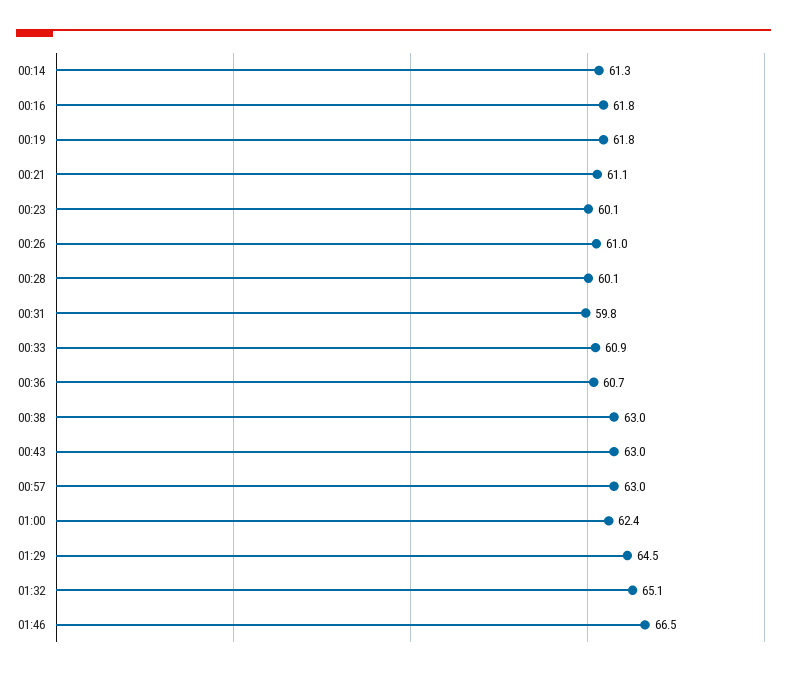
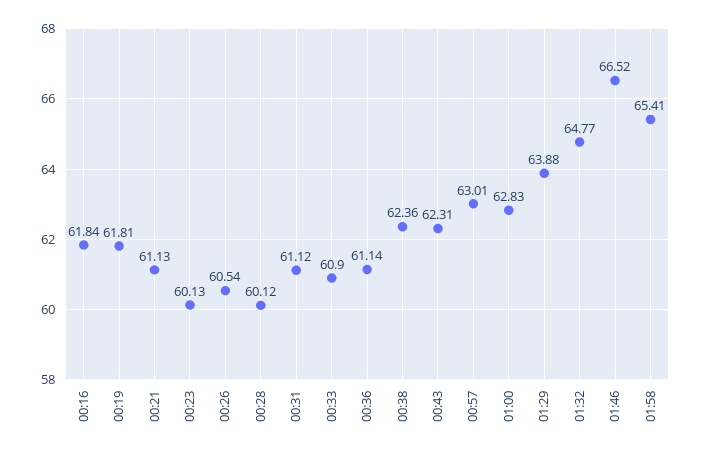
00:14: 61.3 -> none
00:26: 61 -> 60.54
00:31: 59.8 -> 61.12
00:36: 60.7 -> 61.14
00:38: 63 -> 62.36
00:43: 63 -> 62.31
01:00: 62.4 -> 62.83
01:29: 64.5 -> 63.88
01:32: 65.1 -> 64.77
01:58: none -> 65.41

